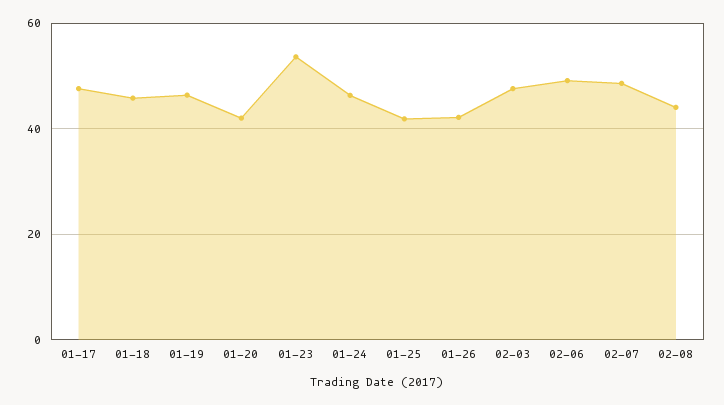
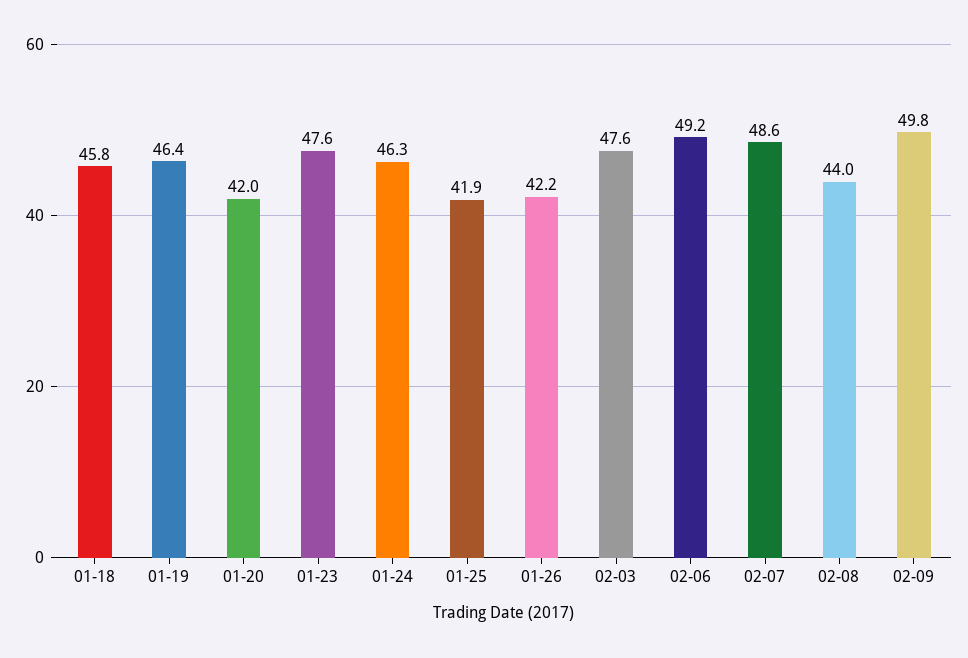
01-17: 48 -> none
01-23: 54 -> 47.6
02-09: none -> 49.8

